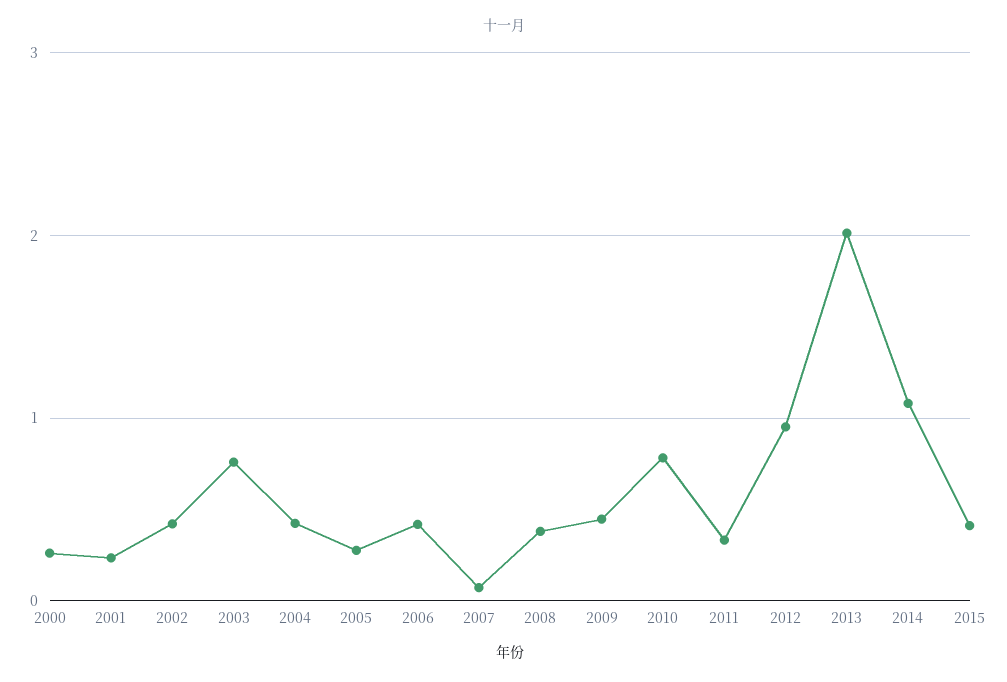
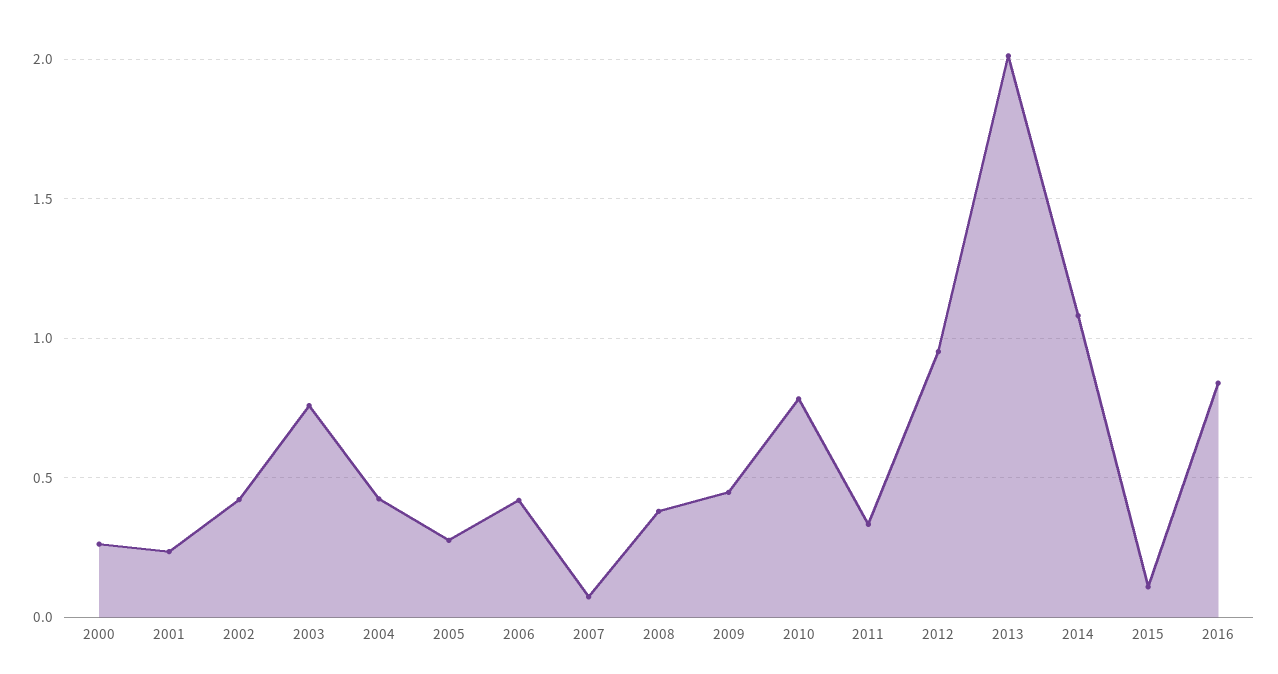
2015: 0.4 -> 0.1
2016: none -> 0.85

